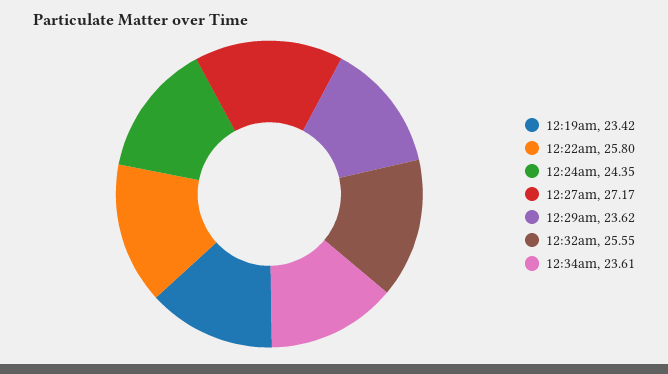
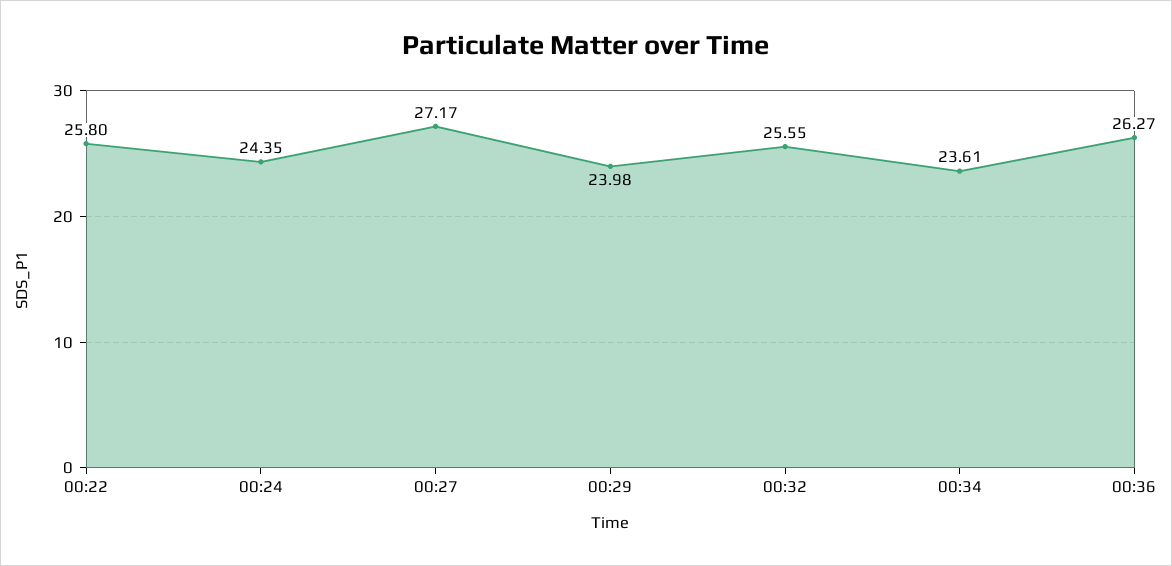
12:19am: 23.42 -> none
12:29am: 23.62 -> 23.98
00:36: none -> 26.27

